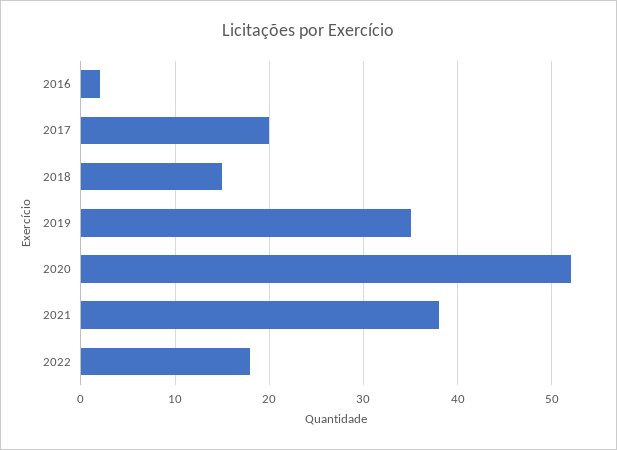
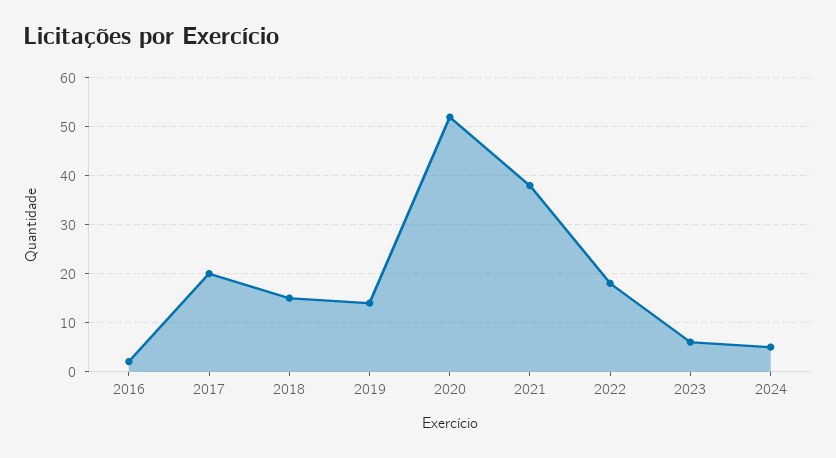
2019: 35 -> 15
2023: none -> 5
2024: none -> 5

